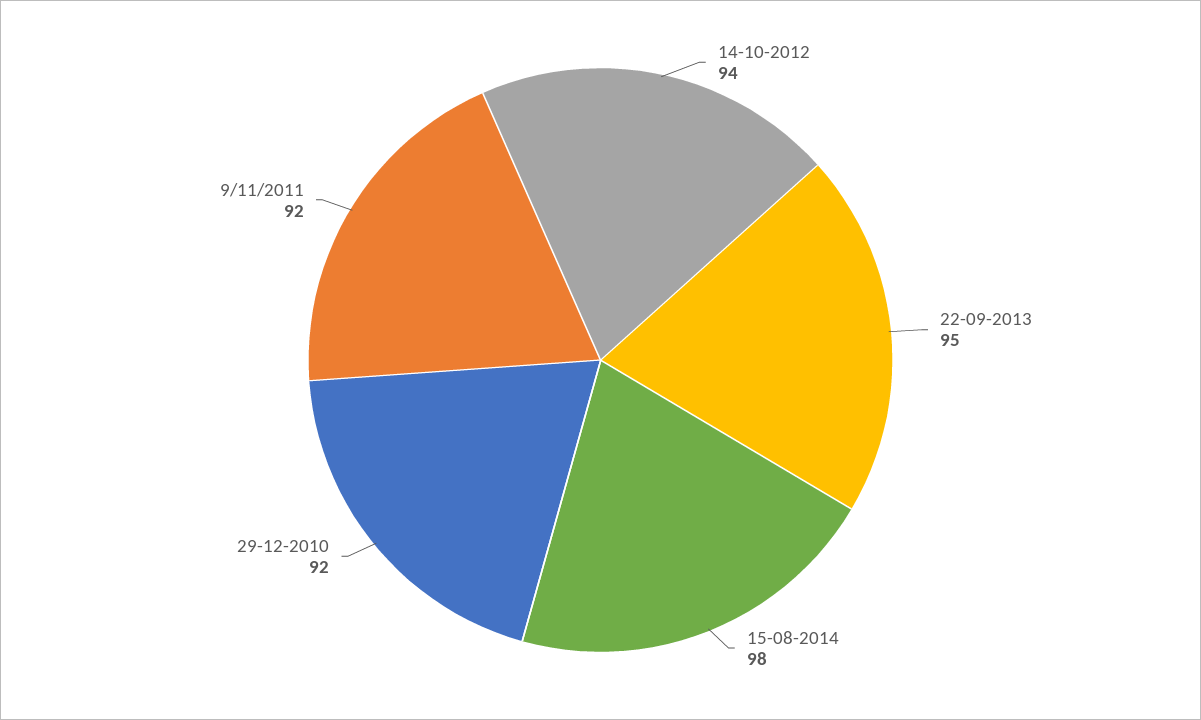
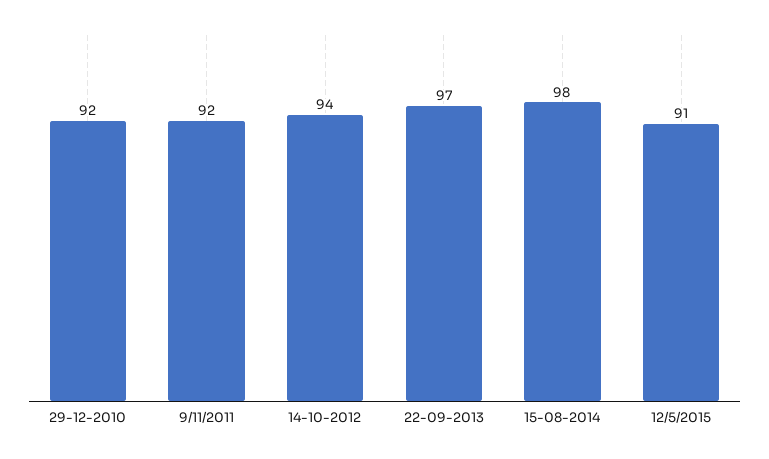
22-09-2013: 95 -> 97
12/5/2015: none -> 91

